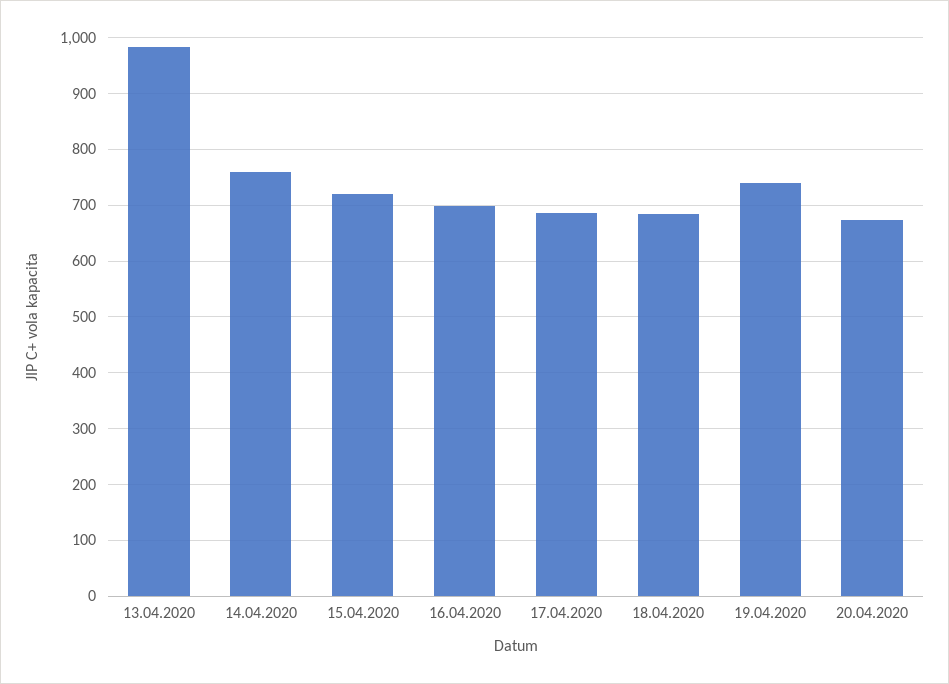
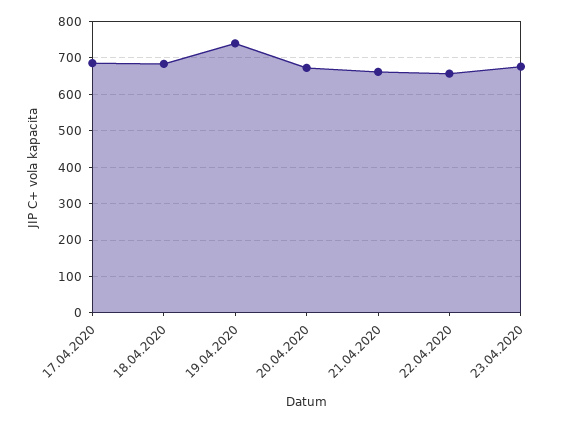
13.04.2020: 980 -> none
14.04.2020: 760 -> none
15.04.2020: 720 -> none
16.04.2020: 700 -> none
21.04.2020: none -> 660
22.04.2020: none -> 660
23.04.2020: none -> 680

